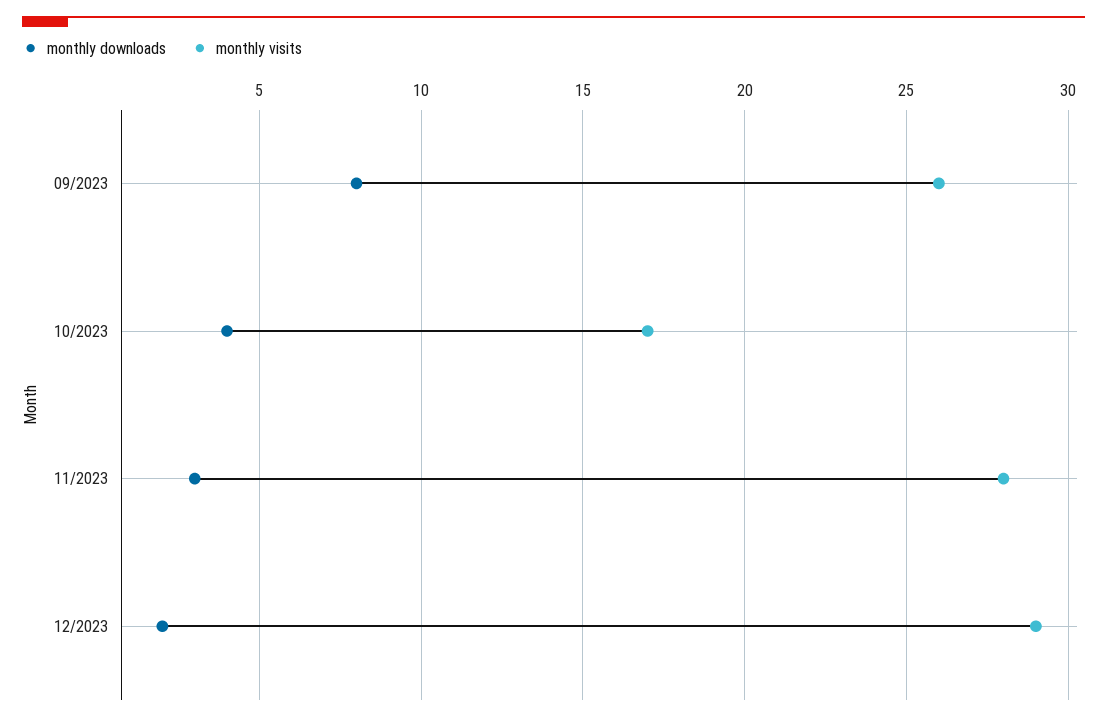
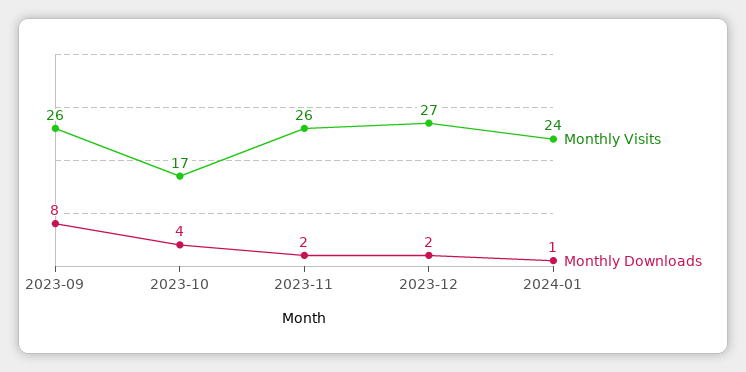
monthly downloads, 11/2023: 3 -> 2
monthly visits, 11/2023: 28 -> 26
monthly visits, 12/2023: 29 -> 27
monthly visits, 2024-01: none -> 24
monthly downloads, 2024-01: none -> 1

